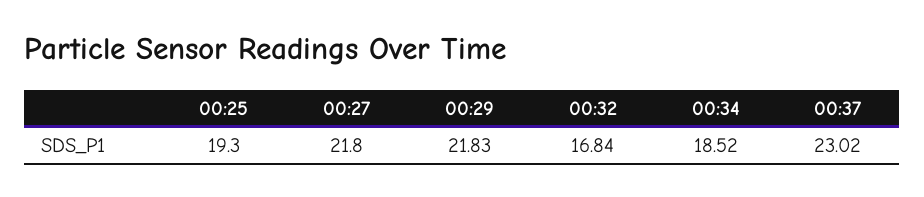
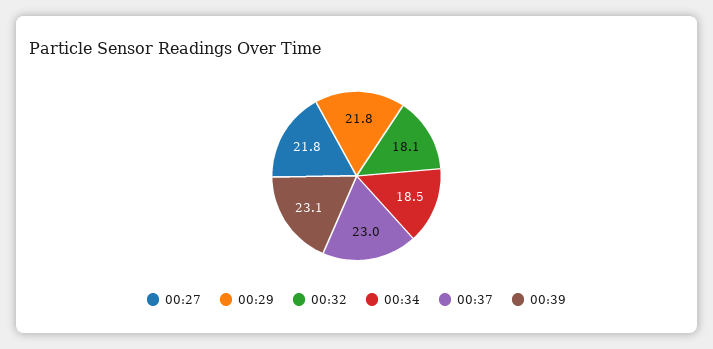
00:25: 19.3 -> none
00:32: 16.84 -> 18.1
00:39: none -> 23.1

